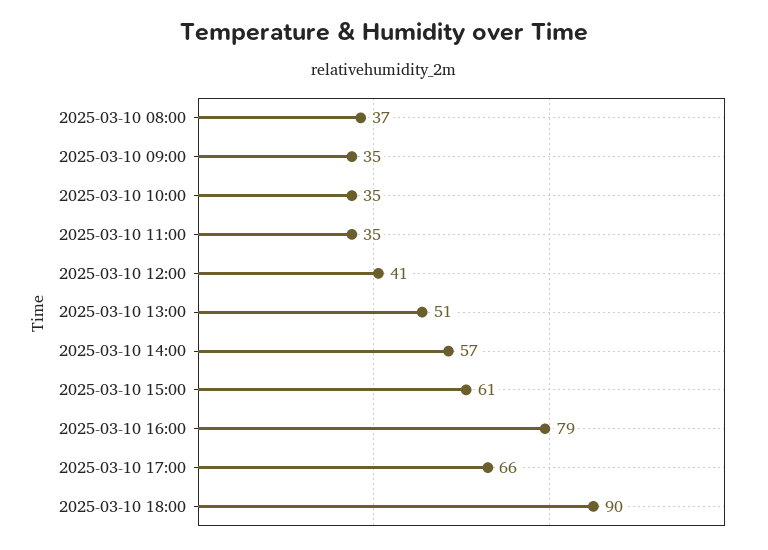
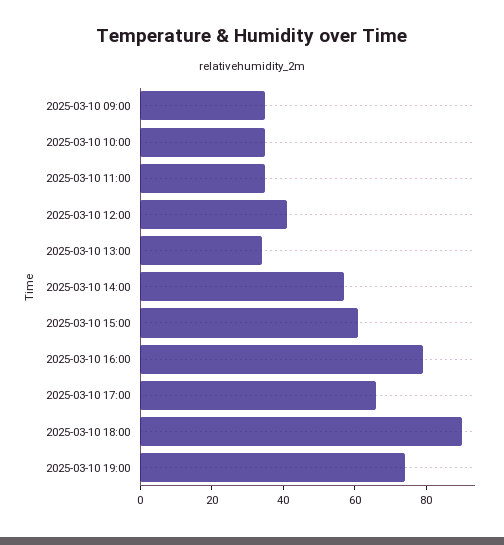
2025-03-10 08:00: 37 -> none
2025-03-10 13:00: 51 -> 35
2025-03-10 19:00: none -> 75

